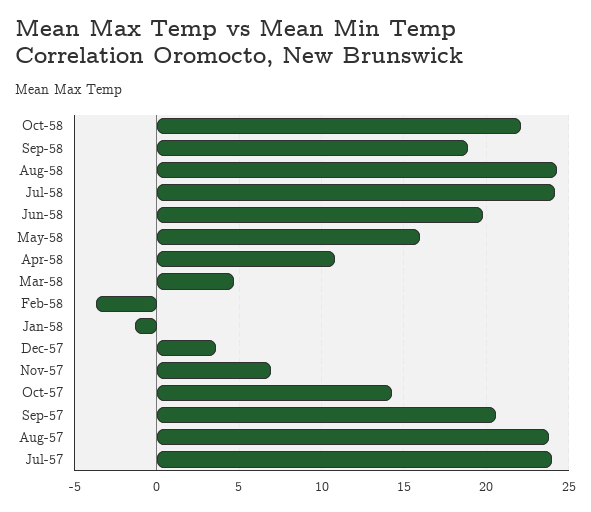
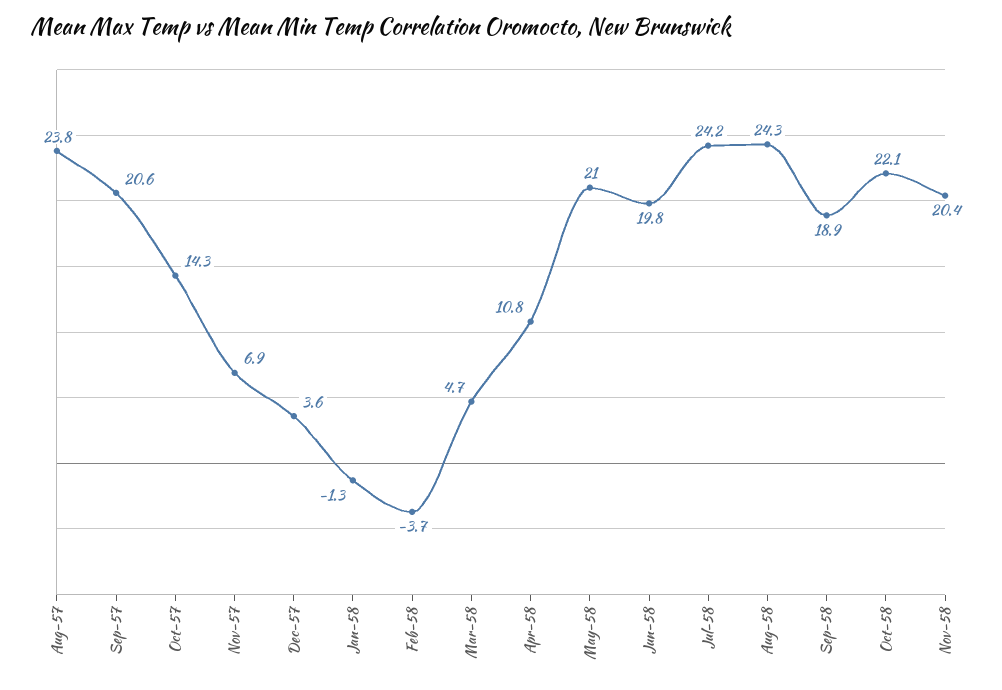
May-58: 16 -> 21
Jul-57: 24 -> none
Nov-58: none -> 20.4

